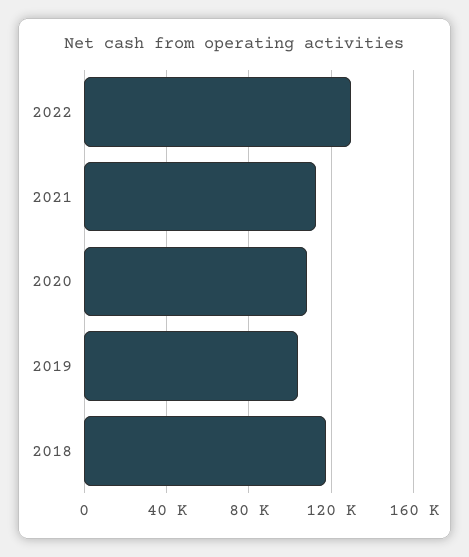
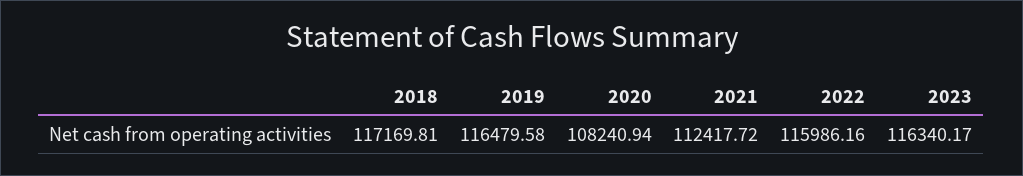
2022: 130000 -> 115986.16
2019: 105000 -> 116479.58
2023: none -> 116340.17

